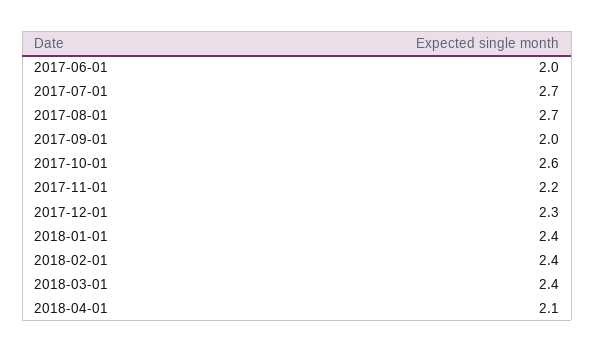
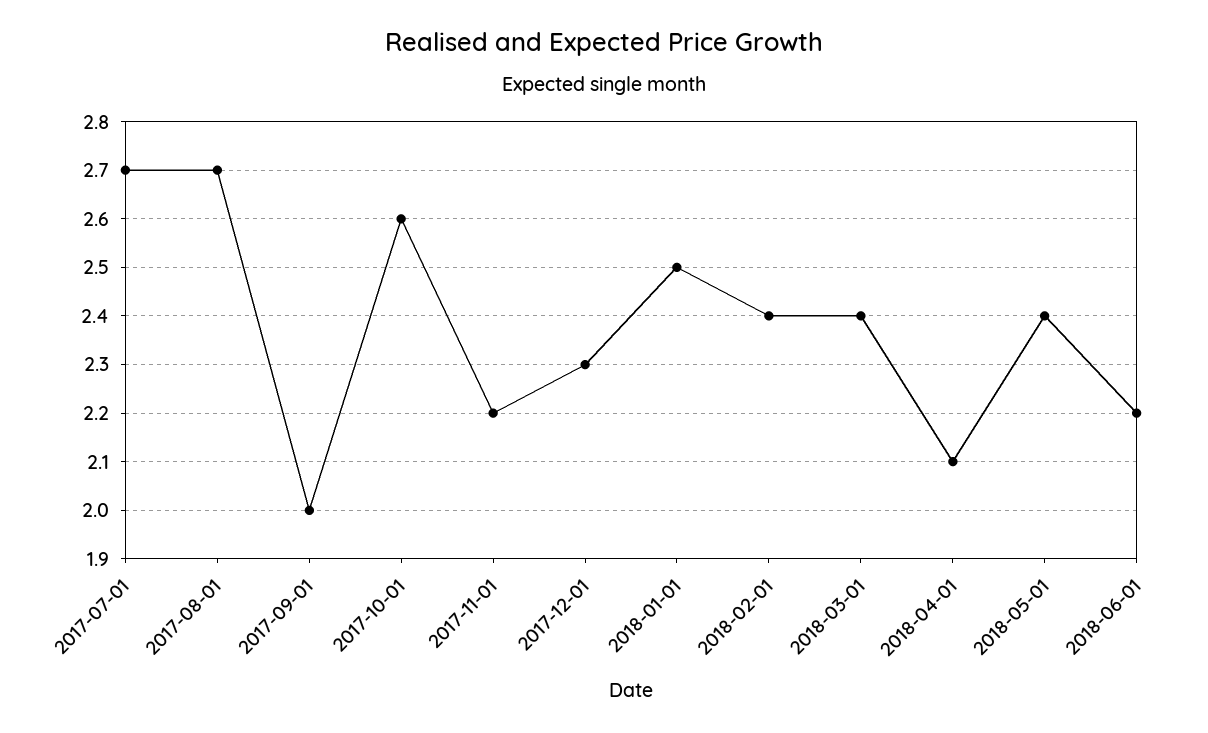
2017-06-01: 2 -> none
2018-01-01: 2.4 -> 2.5
2018-05-01: none -> 2.4
2018-06-01: none -> 2.2

